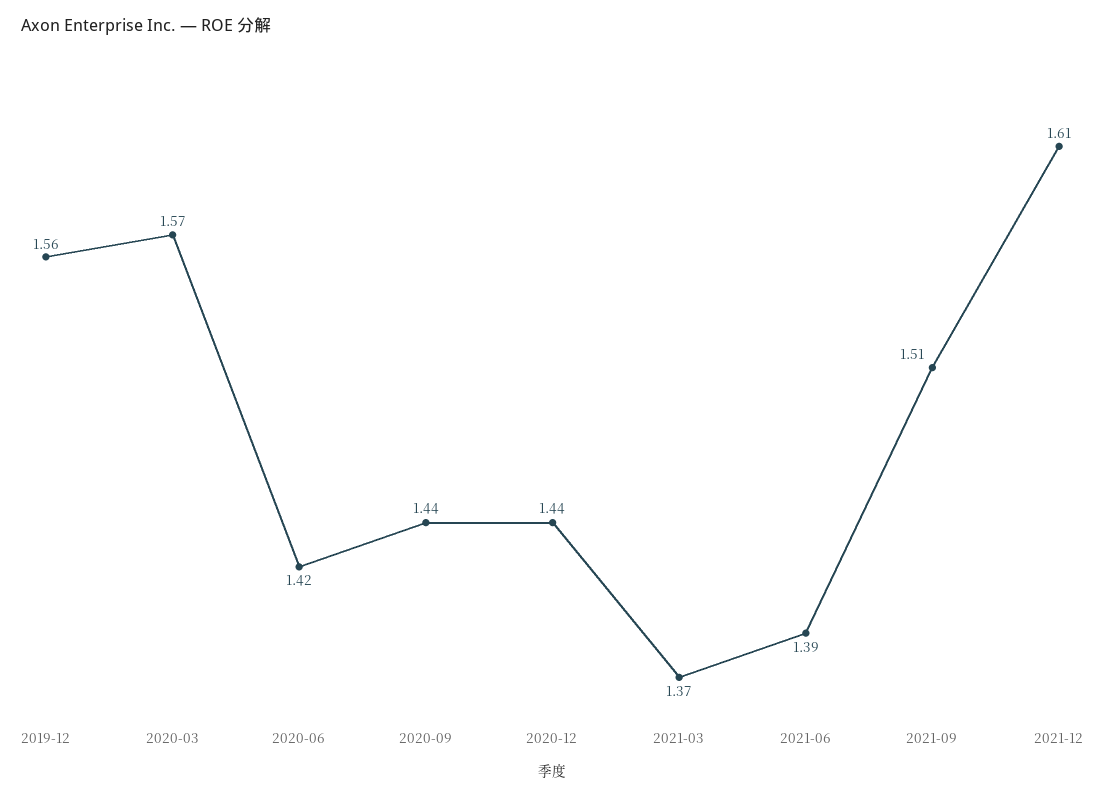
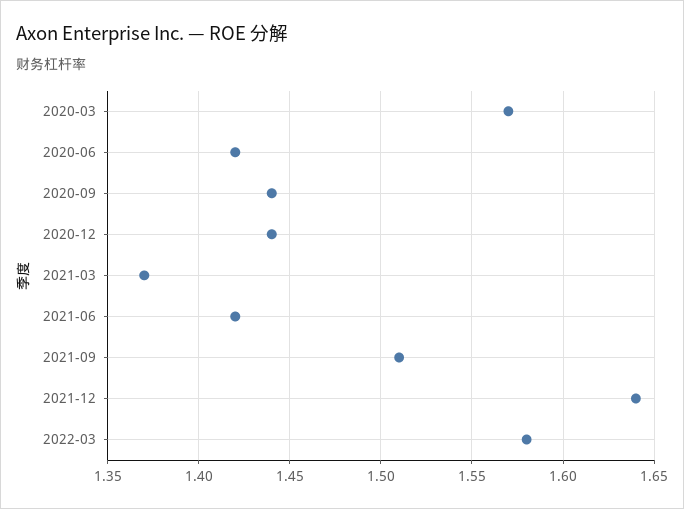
2019-12: 1.56 -> none
2021-06: 1.39 -> 1.42
2021-12: 1.61 -> 1.64
2022-03: none -> 1.58

